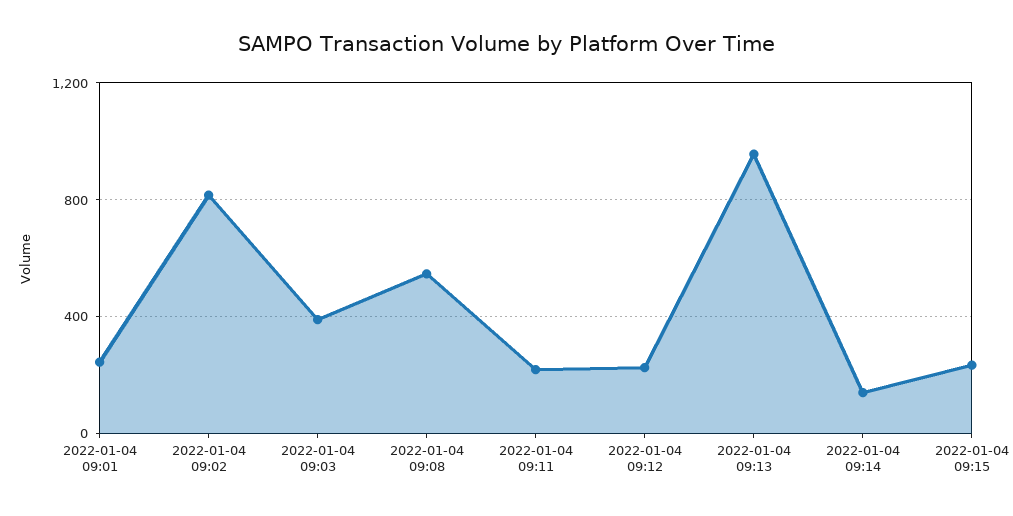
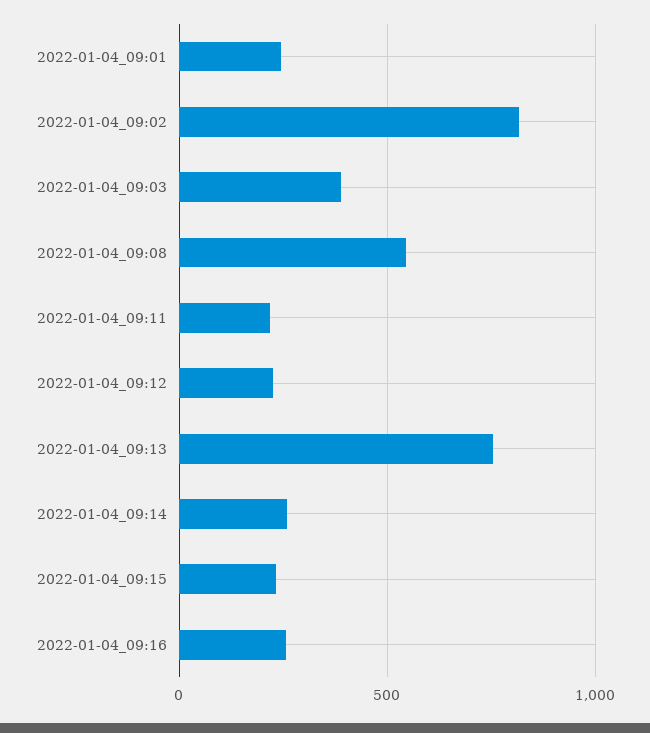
2022-01-04 09:13: 950 -> 750
2022-01-04 09:14: 150 -> 250
2022-01-04_09:16: none -> 250

